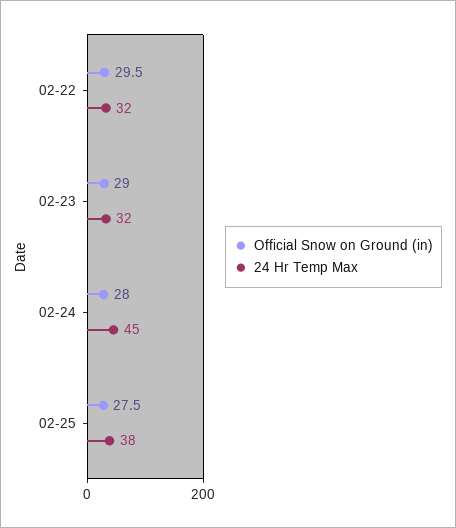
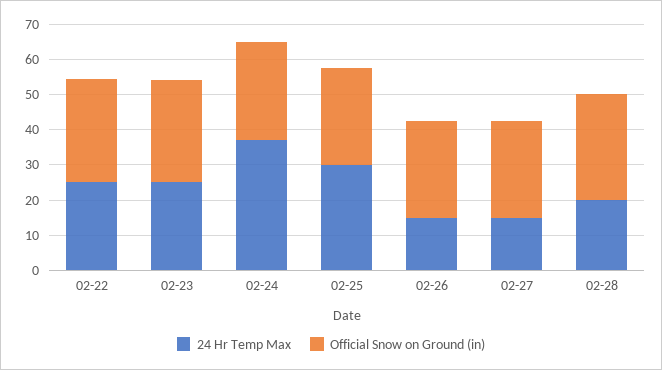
24 Hr Temp Max, 02-22: 32 -> 25
24 Hr Temp Max, 02-23: 32 -> 25
24 Hr Temp Max, 02-24: 45 -> 37.5
24 Hr Temp Max, 02-25: 38 -> 30
24 Hr Temp Max, 02-26: none -> 15
Official Snow on Ground (in), 02-26: none -> 27.5
24 Hr Temp Max, 02-27: none -> 15
Official Snow on Ground (in), 02-27: none -> 27.5
24 Hr Temp Max, 02-28: none -> 20
Official Snow on Ground (in), 02-28: none -> 30

